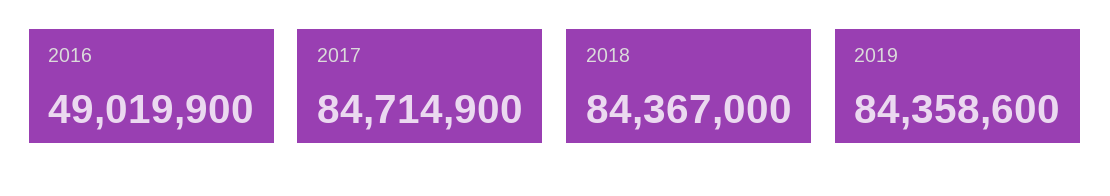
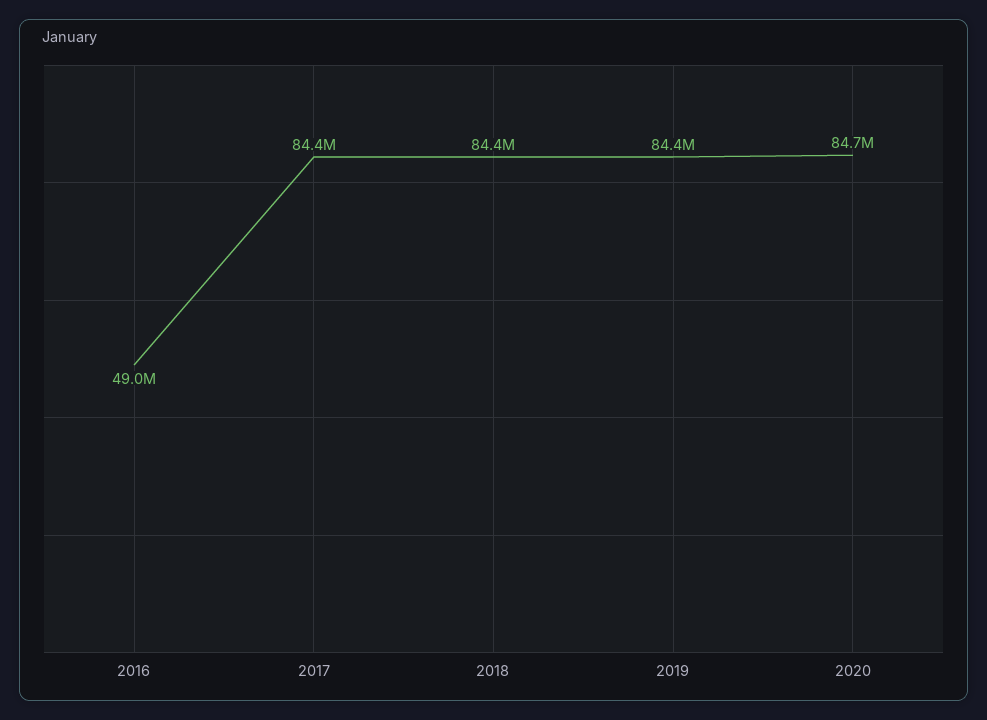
2017: 84714900 -> 84400000
2020: none -> 84700000

